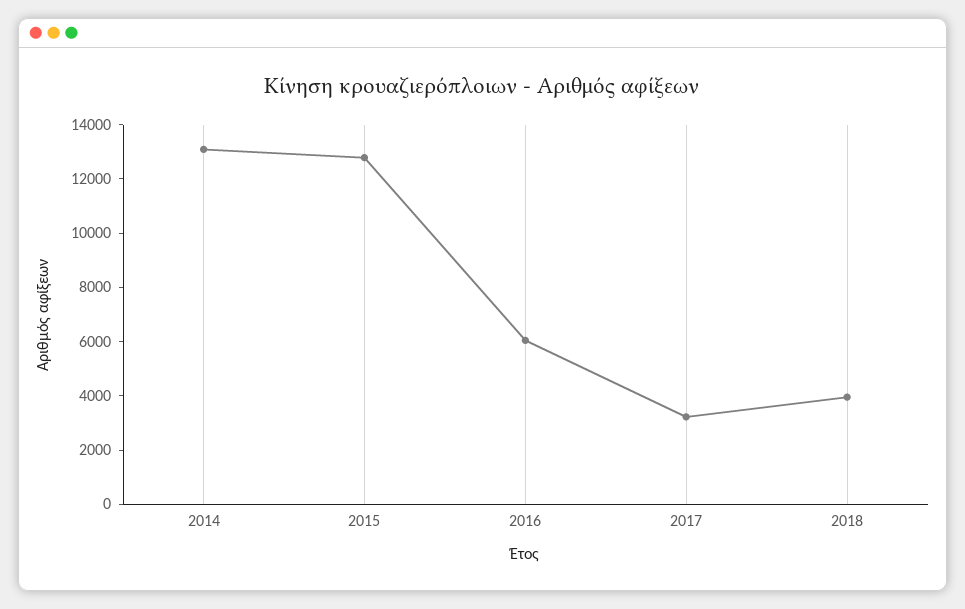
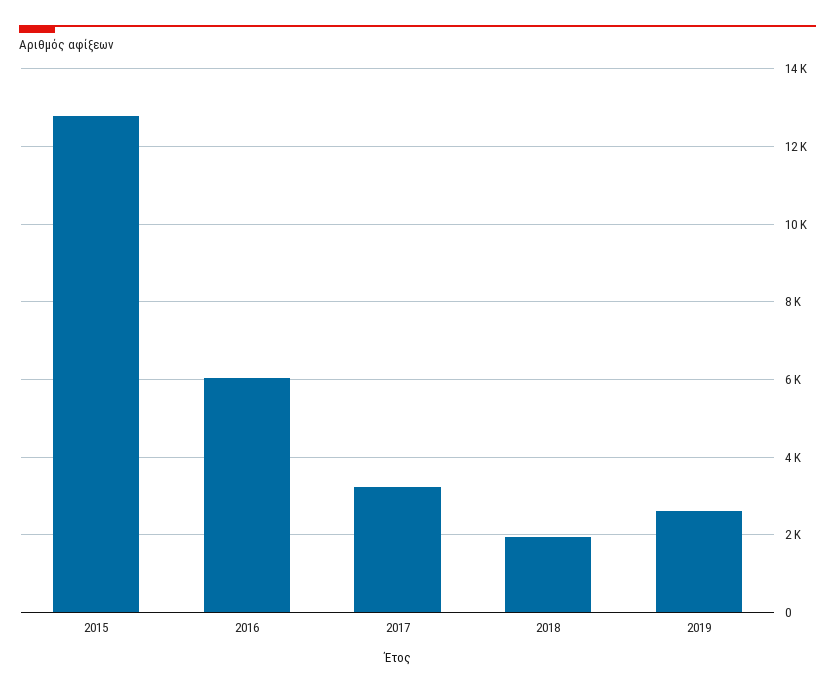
2014: 13000 -> none
2018: 4000 -> 2000
2019: none -> 2600

